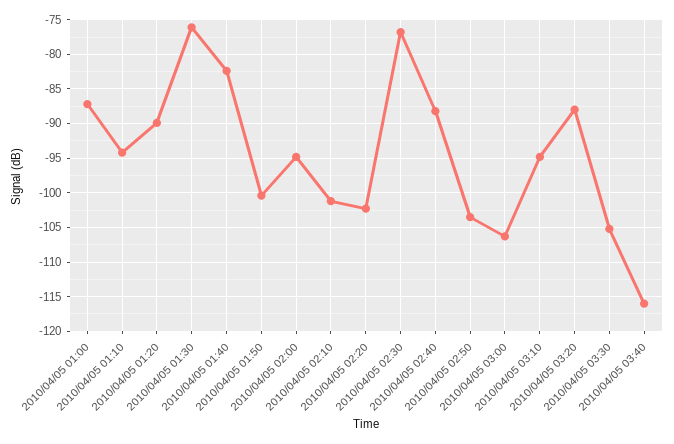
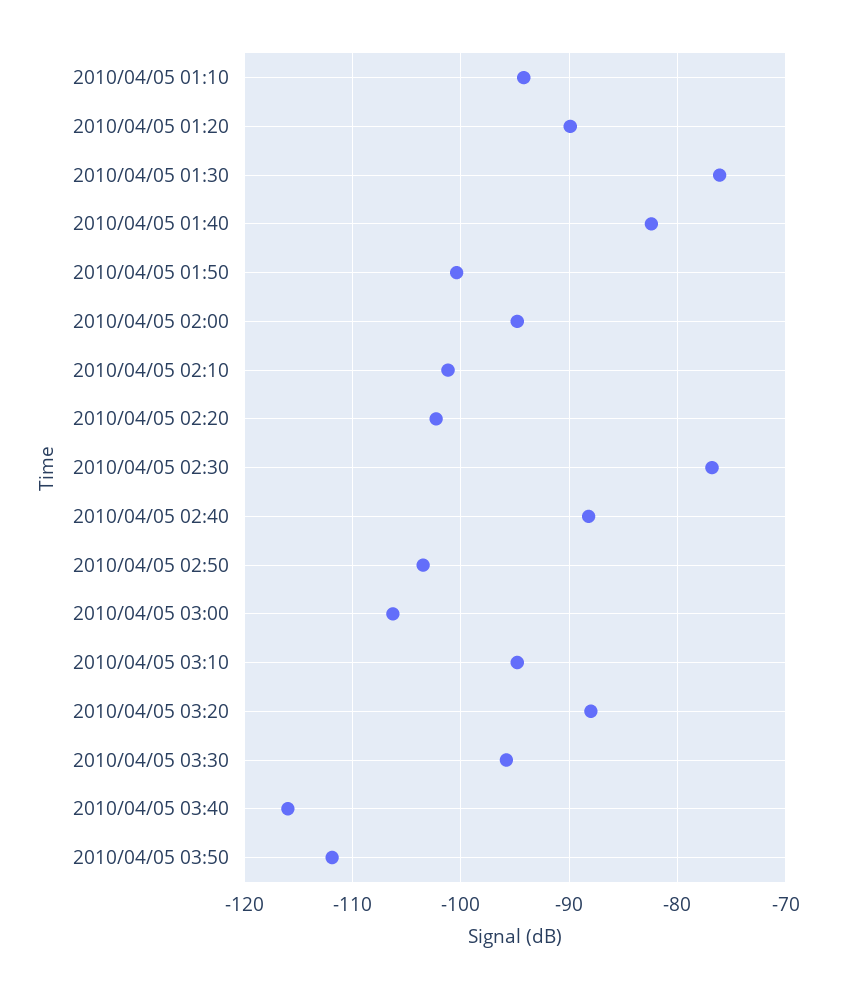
2010/04/05 01:00: -87 -> none
2010/04/05 03:30: -105 -> -96
2010/04/05 03:50: none -> -112

